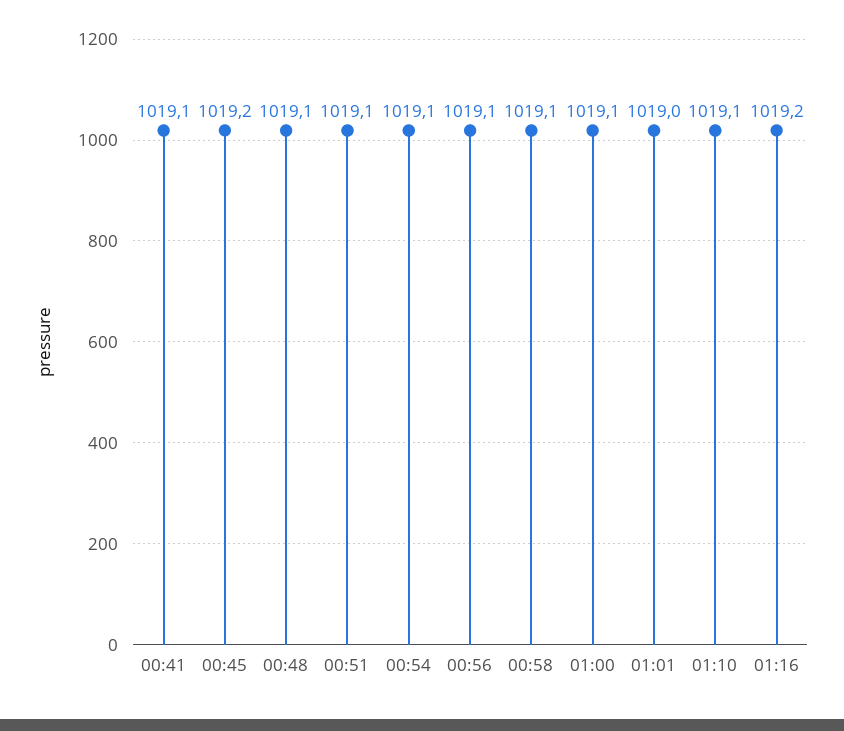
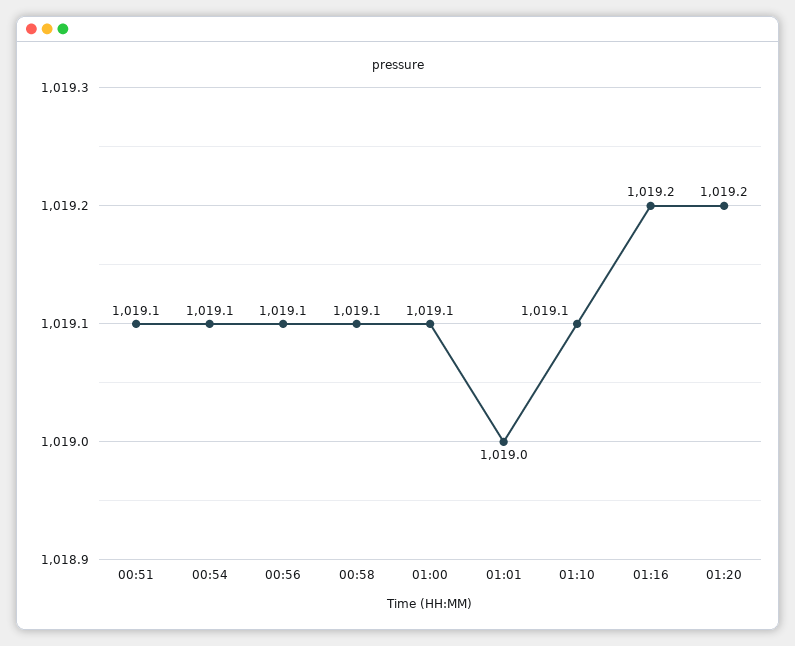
00:41: 1019.1 -> none
00:45: 1019.2 -> none
00:48: 1019.1 -> none
01:20: none -> 1019.2

